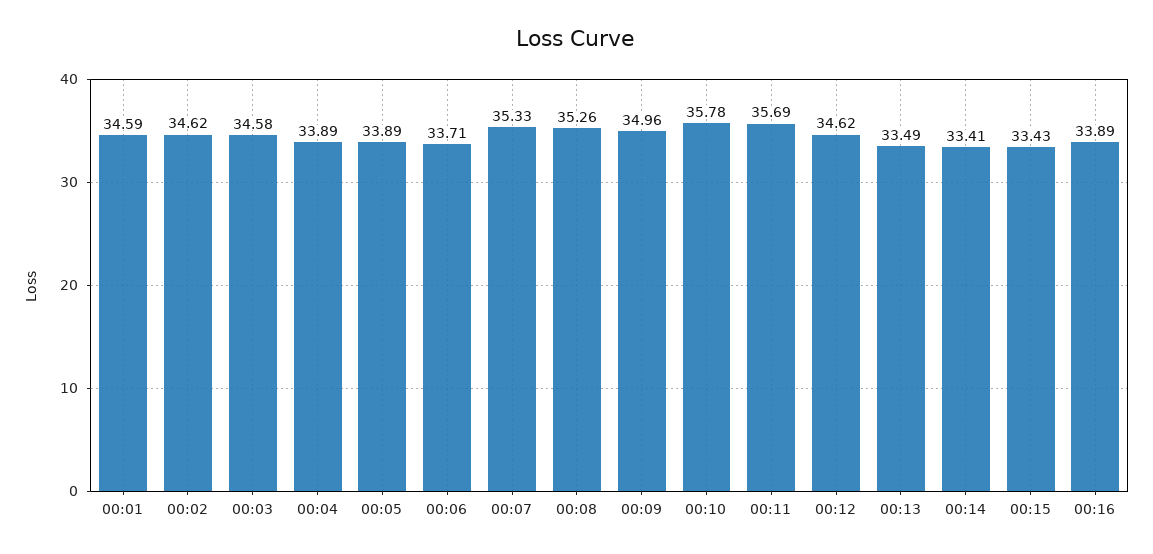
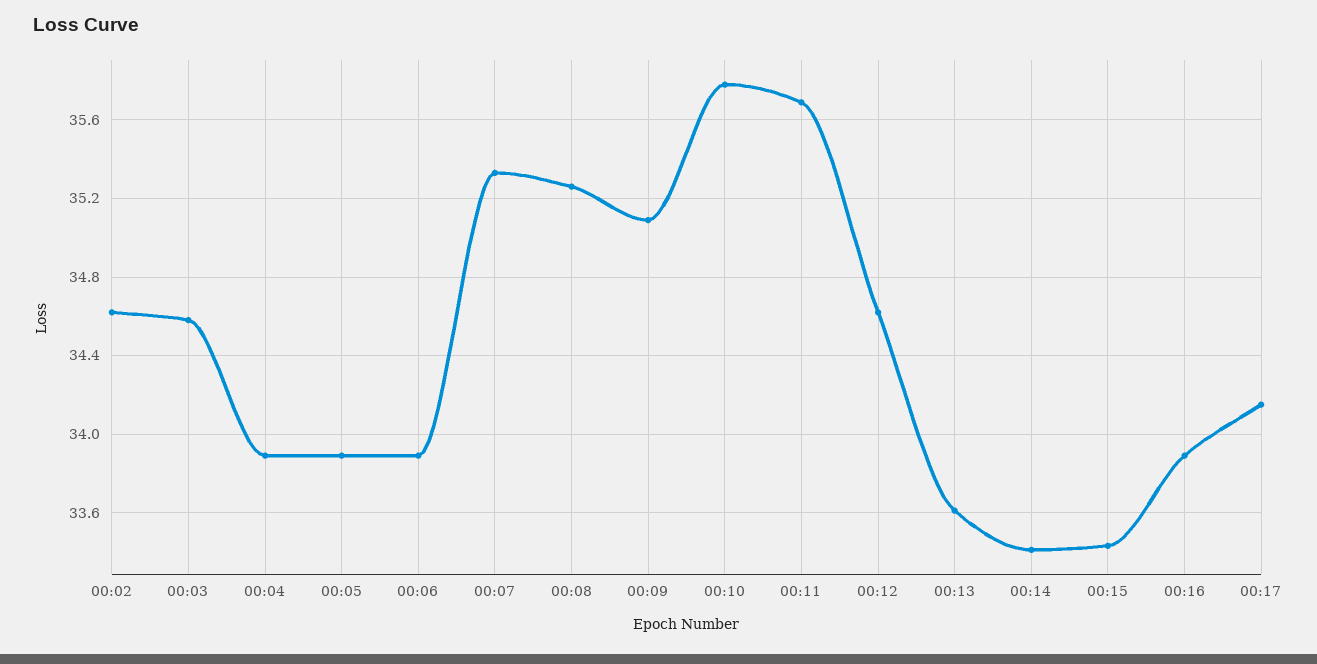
00:01: 34.59 -> none
00:06: 33.71 -> 33.9
00:09: 34.96 -> 35.1
00:13: 33.49 -> 33.6
00:17: none -> 34.15

